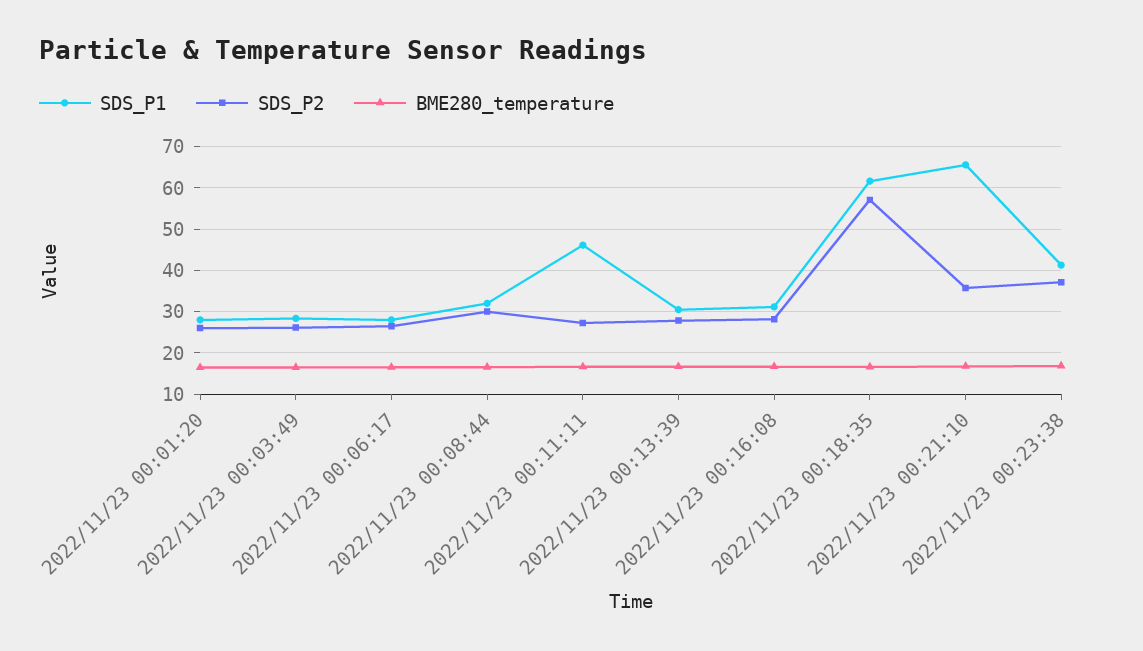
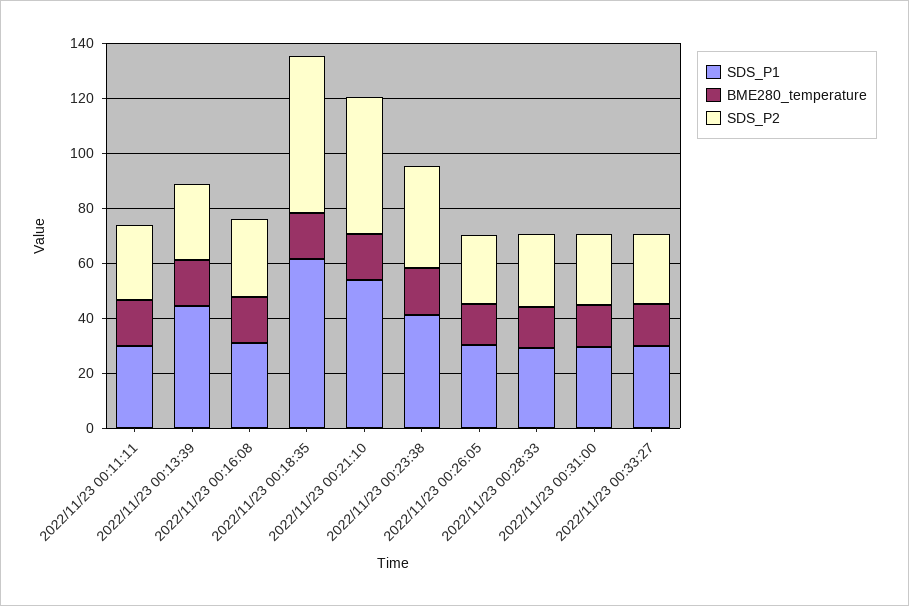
SDS_P1, 2022/11/23 00:01:20: 28 -> none
SDS_P2, 2022/11/23 00:01:20: 26 -> none
BME280_temperature, 2022/11/23 00:01:20: 16 -> none
SDS_P1, 2022/11/23 00:03:49: 28 -> none
SDS_P2, 2022/11/23 00:03:49: 26 -> none
BME280_temperature, 2022/11/23 00:03:49: 16 -> none
SDS_P1, 2022/11/23 00:06:17: 28 -> none
SDS_P2, 2022/11/23 00:06:17: 26 -> none
BME280_temperature, 2022/11/23 00:06:17: 16 -> none
SDS_P1, 2022/11/23 00:08:44: 32 -> none
SDS_P2, 2022/11/23 00:08:44: 30 -> none
BME280_temperature, 2022/11/23 00:08:44: 16 -> none
SDS_P1, 2022/11/23 00:11:11: 46 -> 30
SDS_P1, 2022/11/23 00:13:39: 30 -> 45
SDS_P1, 2022/11/23 00:21:10: 66 -> 55
SDS_P2, 2022/11/23 00:21:10: 36 -> 50
SDS_P1, 2022/11/23 00:26:05: none -> 30
BME280_temperature, 2022/11/23 00:26:05: none -> 15
SDS_P2, 2022/11/23 00:26:05: none -> 25
SDS_P1, 2022/11/23 00:28:33: none -> 30
BME280_temperature, 2022/11/23 00:28:33: none -> 15
SDS_P2, 2022/11/23 00:28:33: none -> 25
SDS_P1, 2022/11/23 00:31:00: none -> 30
BME280_temperature, 2022/11/23 00:31:00: none -> 15
SDS_P2, 2022/11/23 00:31:00: none -> 25
SDS_P1, 2022/11/23 00:33:27: none -> 30
BME280_temperature, 2022/11/23 00:33:27: none -> 15
SDS_P2, 2022/11/23 00:33:27: none -> 25

